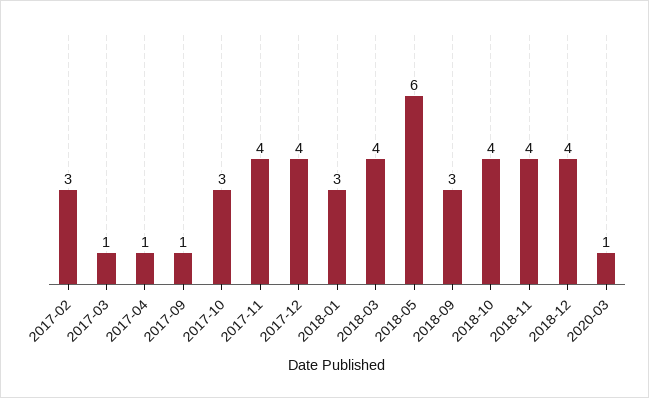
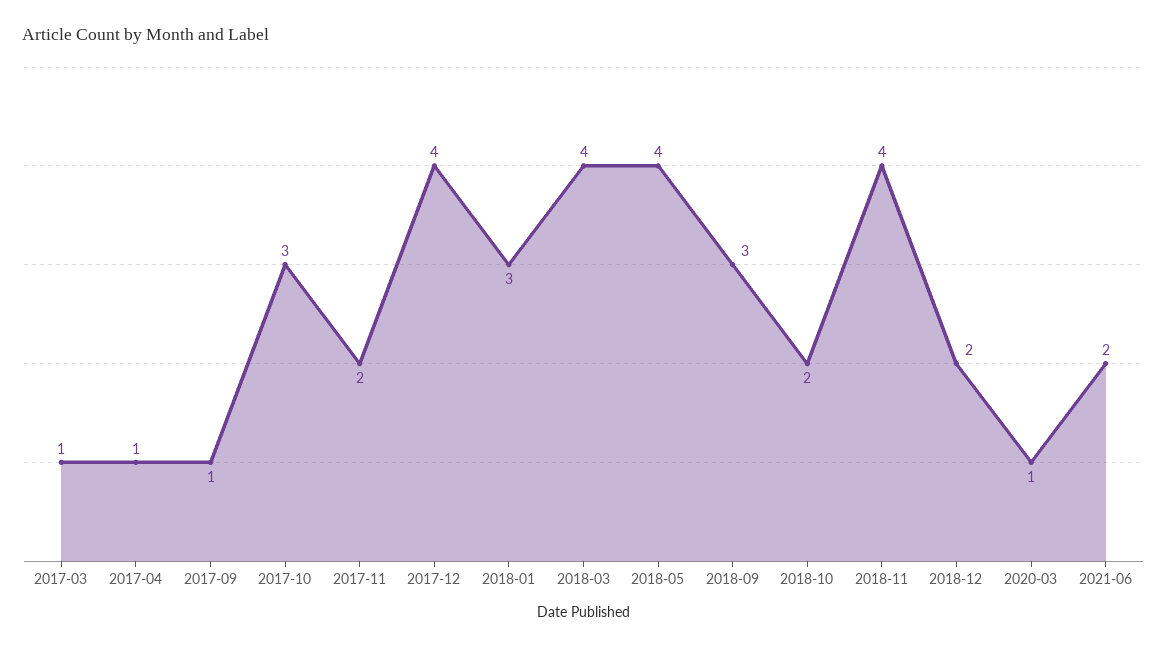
2017-02: 3 -> none
2017-11: 4 -> 2
2018-05: 6 -> 4
2018-10: 4 -> 2
2018-12: 4 -> 2
2021-06: none -> 2

